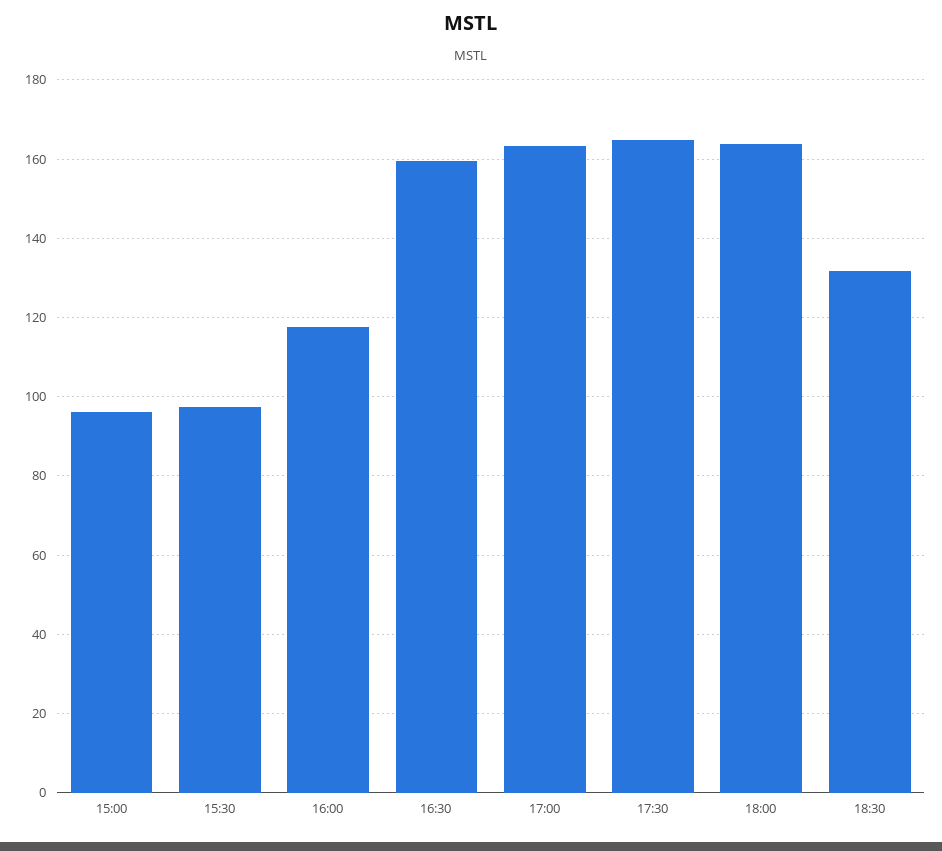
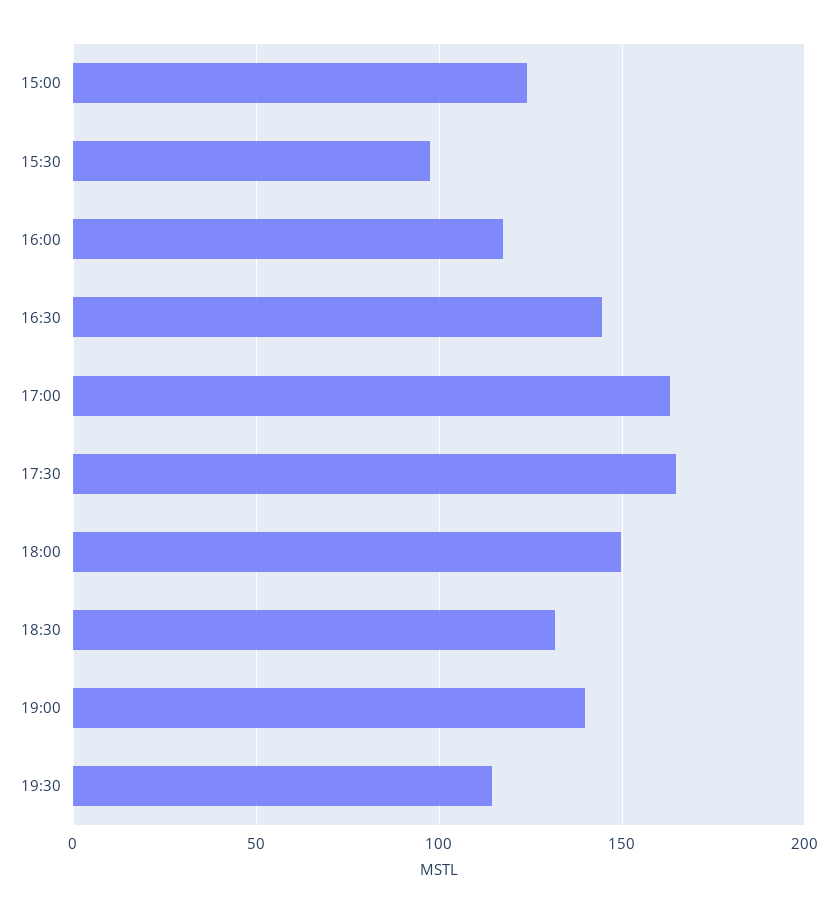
15:00: 96 -> 125
16:30: 160 -> 145
18:00: 164 -> 150
19:00: none -> 140
19:30: none -> 115

